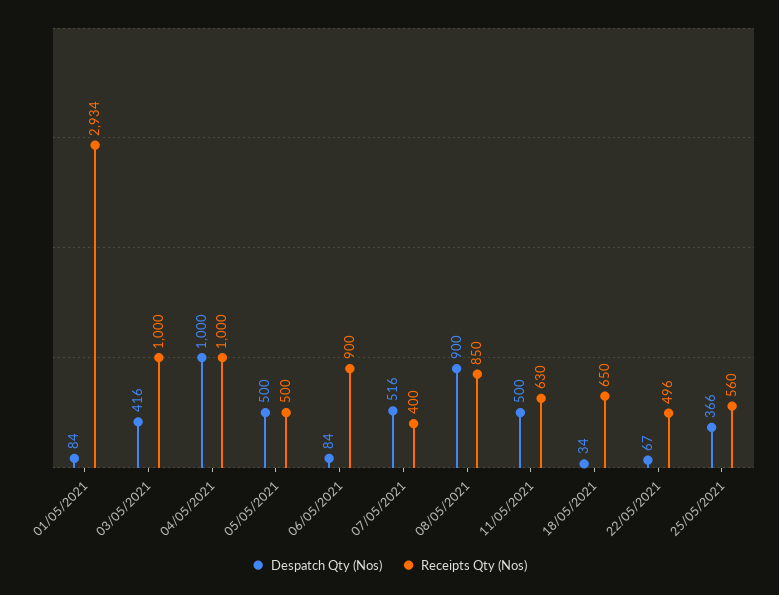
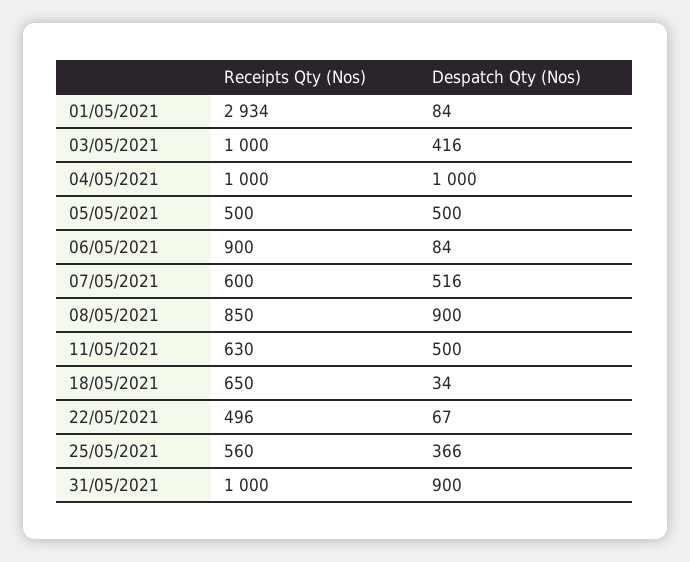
Receipts Qty (Nos), 07/05/2021: 400 -> 600
Receipts Qty (Nos), 31/05/2021: none -> 1000
Despatch Qty (Nos), 31/05/2021: none -> 900

